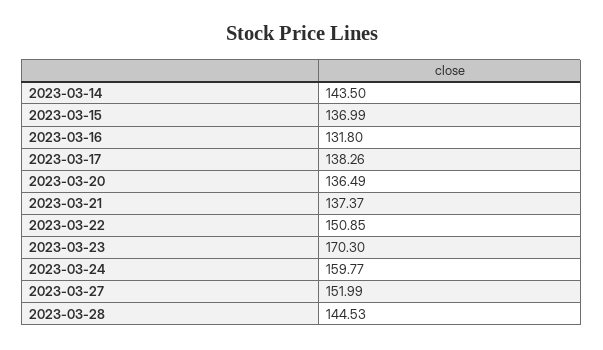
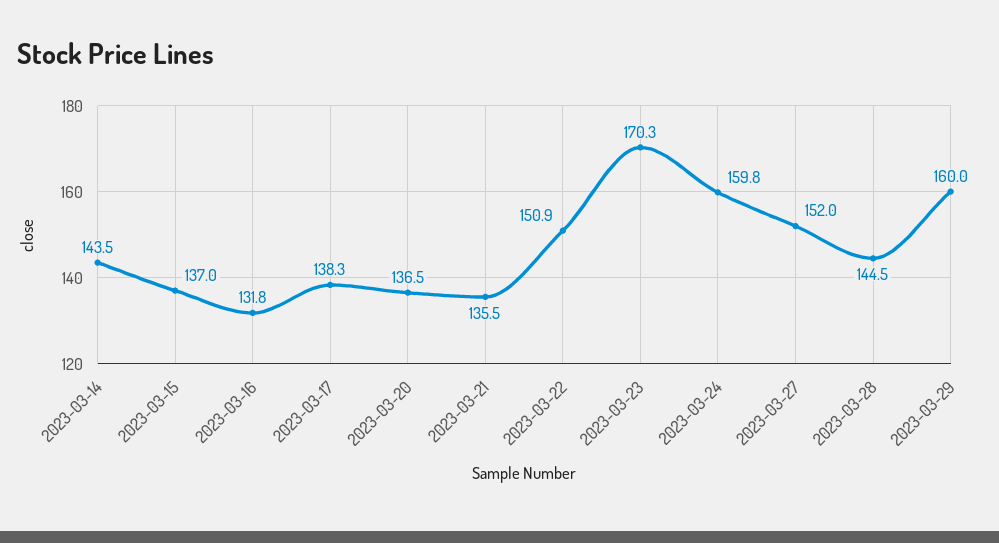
2023-03-21: 137.37 -> 135.5
2023-03-29: none -> 160

